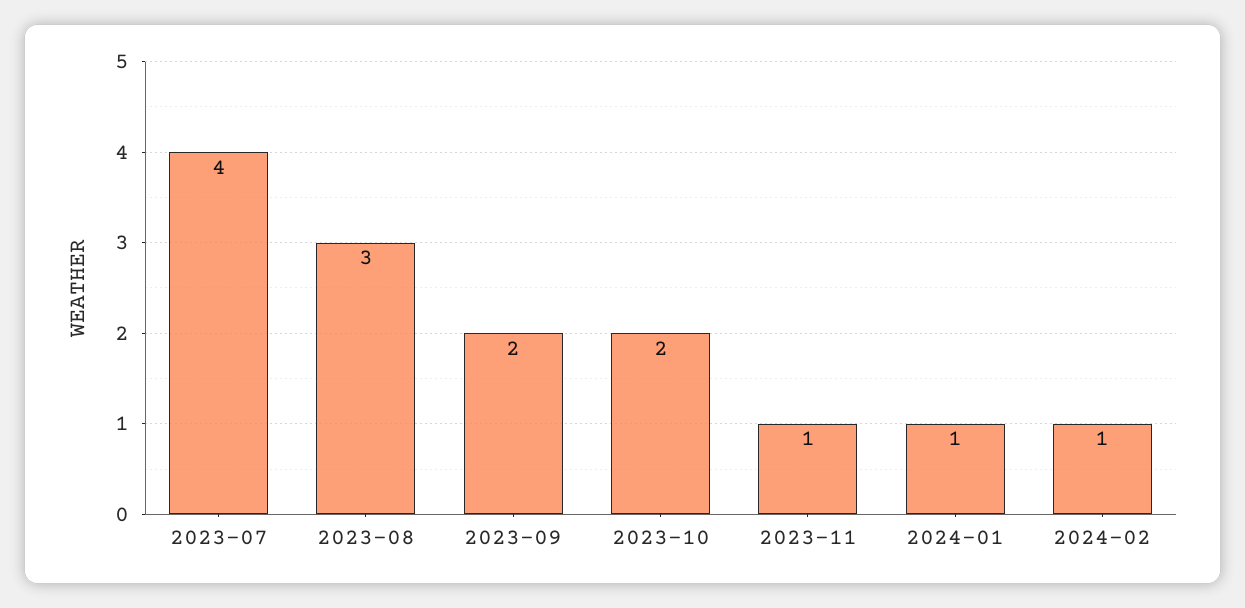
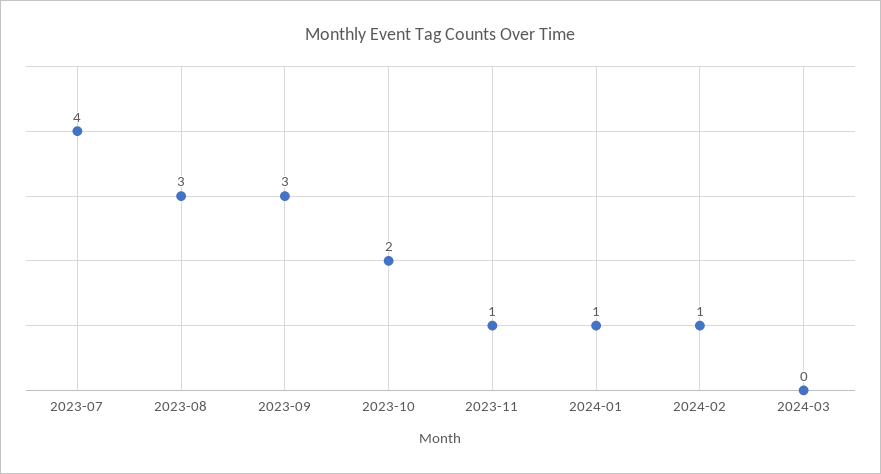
2023-09: 2 -> 3
2024-03: none -> 0

